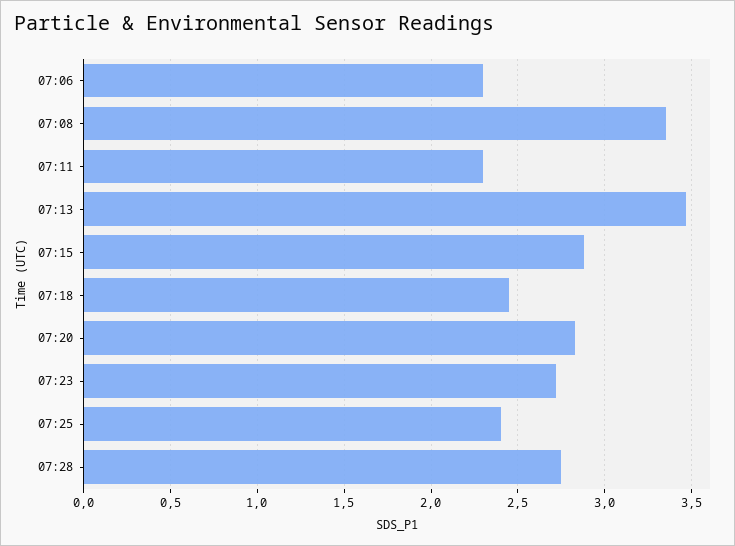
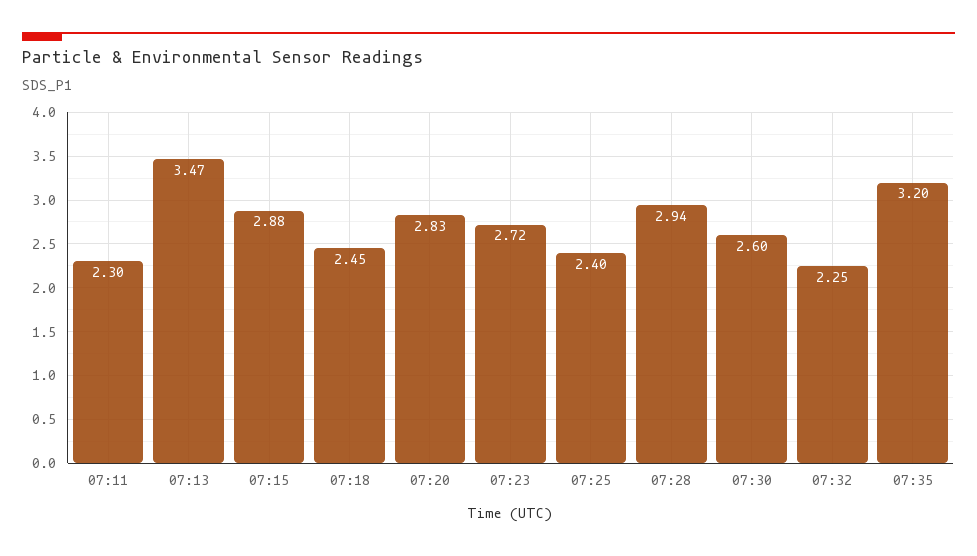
07:06: 2.3 -> none
07:08: 3.35 -> none
07:28: 2.75 -> 2.94
07:30: none -> 2.6
07:32: none -> 2.25
07:35: none -> 3.2

